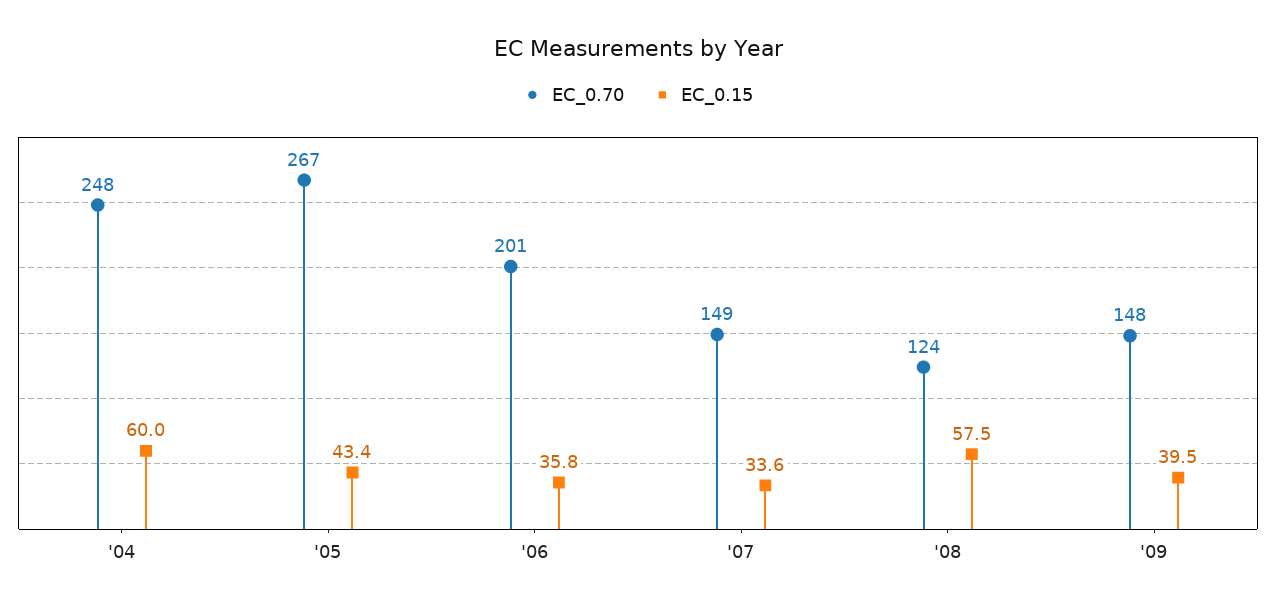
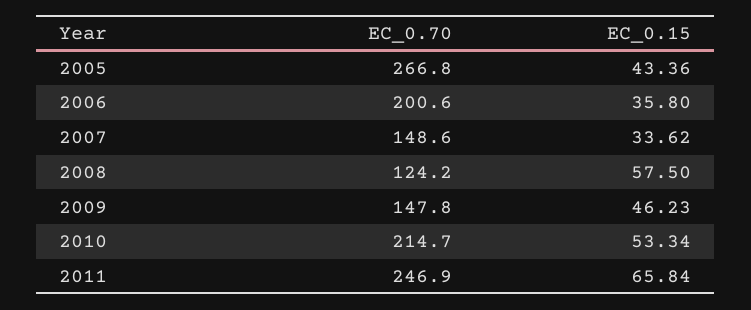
EC_0.70, '04: 248 -> none
EC_0.15, '04: 60 -> none
EC_0.15, '09: 39.5 -> 46.23
EC_0.70, 2010: none -> 214.7
EC_0.15, 2010: none -> 53.34
EC_0.70, 2011: none -> 246.9
EC_0.15, 2011: none -> 65.84

